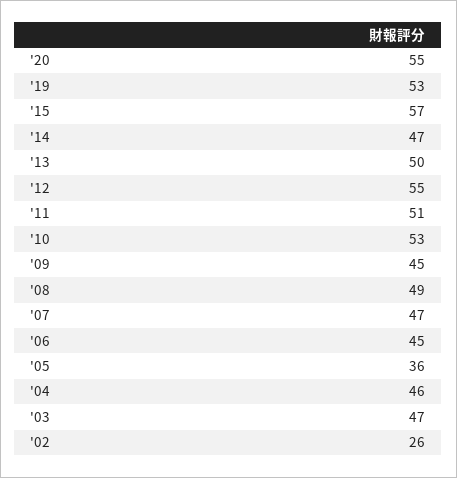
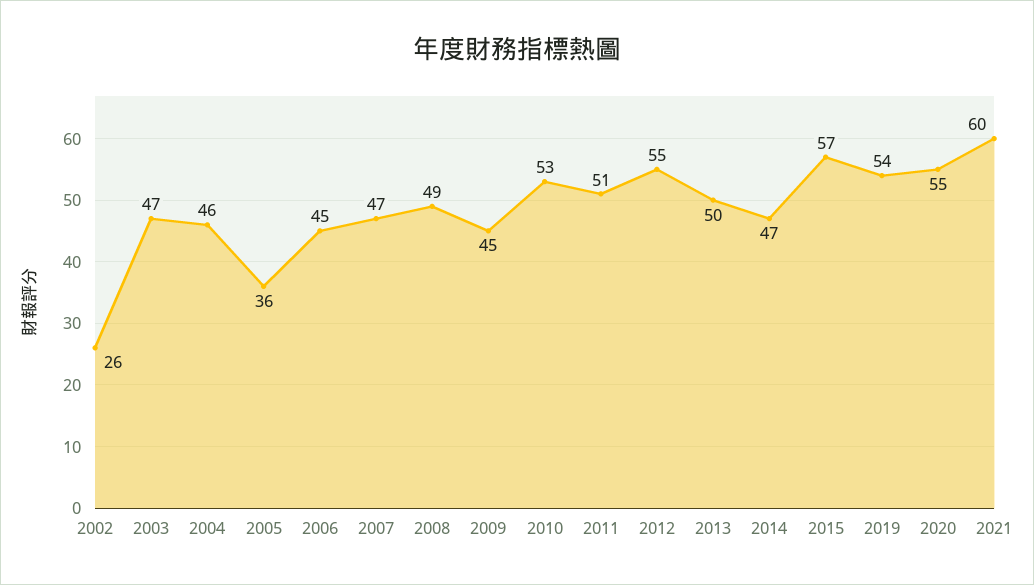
'19: 53 -> 54
2021: none -> 60

